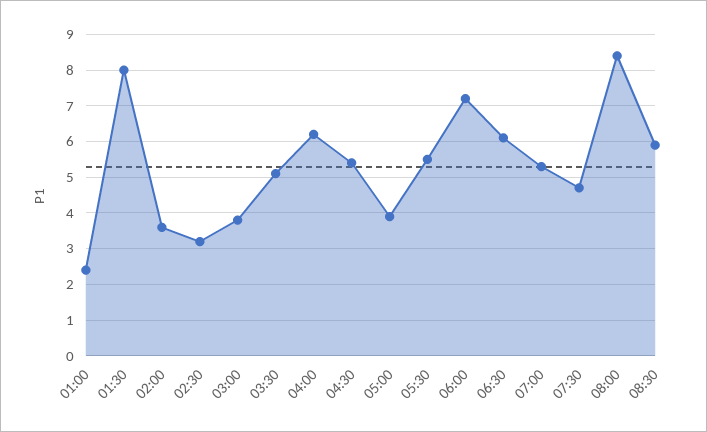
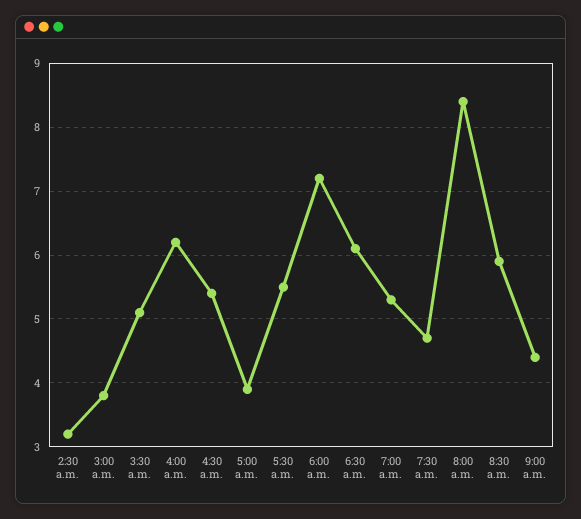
01:00: 2.5 -> none
01:30: 8 -> none
02:00: 3.5 -> none
9:00 a.m.: none -> 4.4

